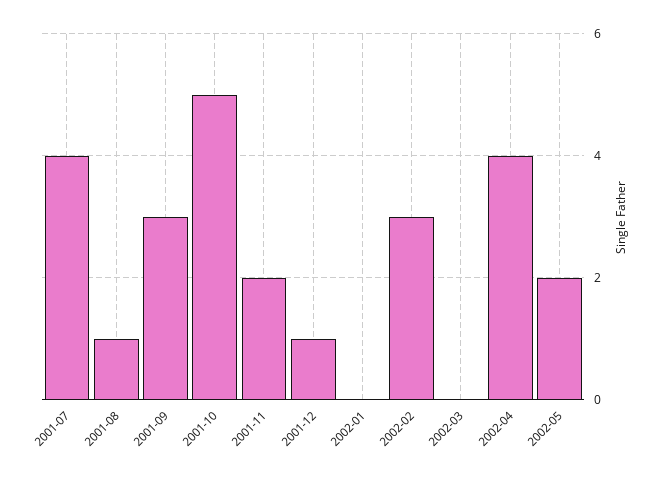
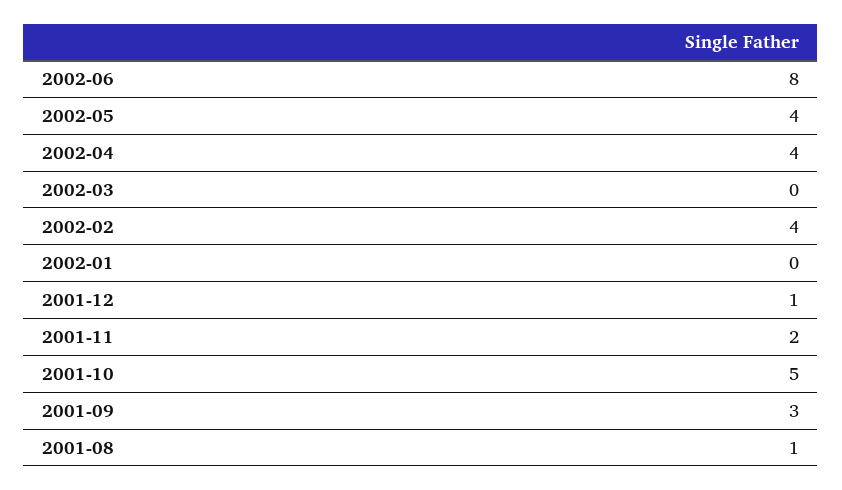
2001-07: 4 -> none
2002-02: 3 -> 4
2002-05: 2 -> 4
2002-06: none -> 8

